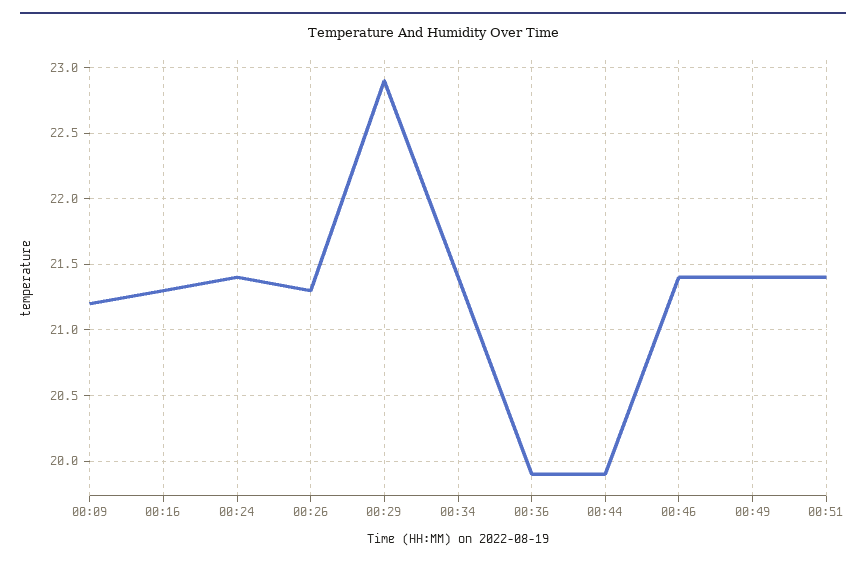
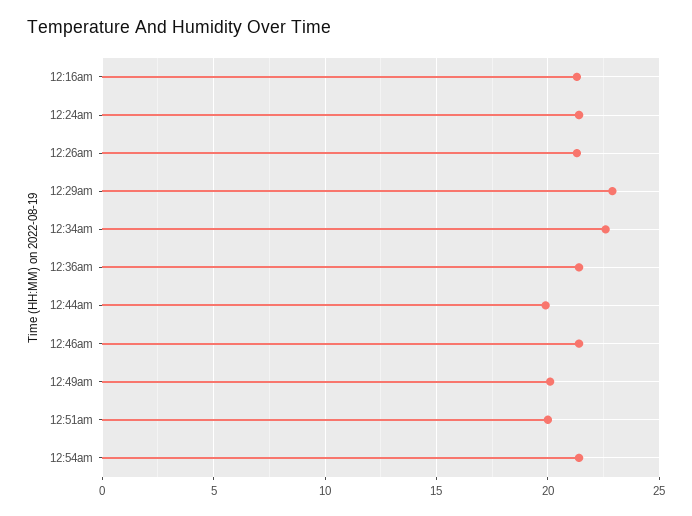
00:09: 21.2 -> none
00:34: 21.4 -> 22.5
00:36: 19.9 -> 21.5
00:49: 21.4 -> 20
00:51: 21.4 -> 20
12:54am: none -> 21.5

